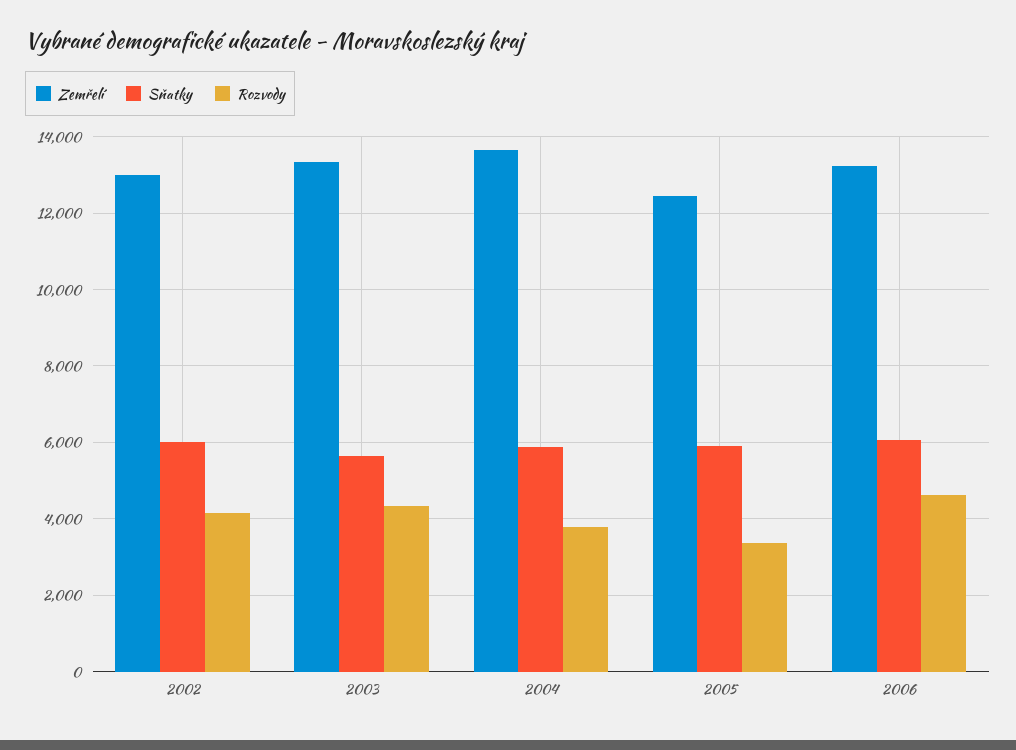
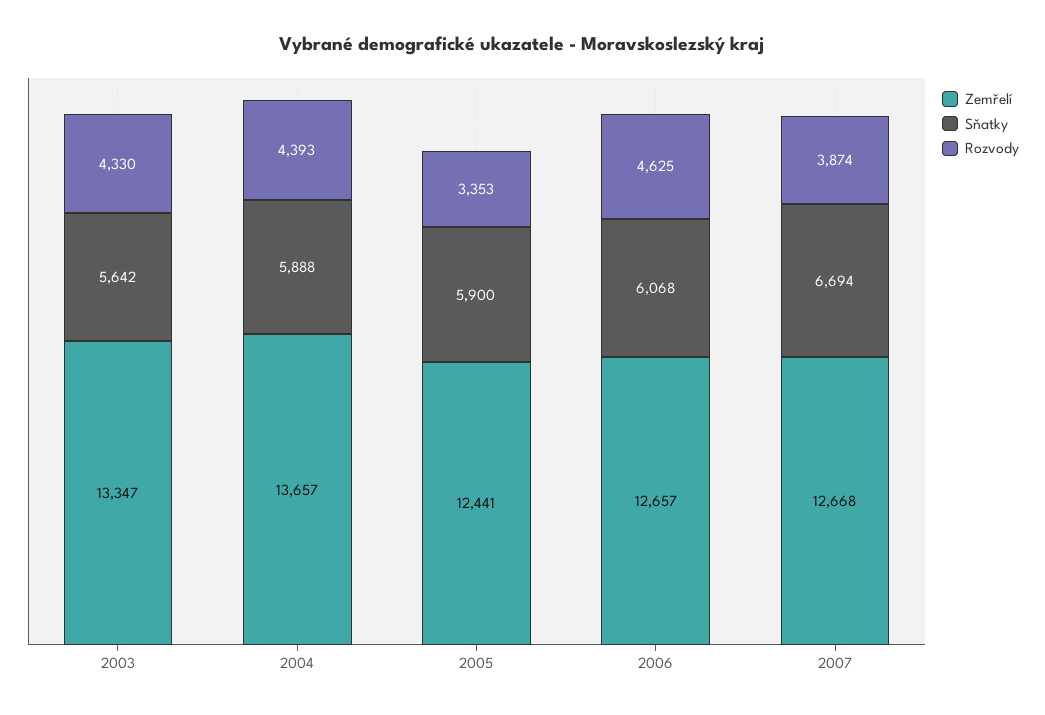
Zemřelí, 2002: 13000 -> none
Sňatky, 2002: 6000 -> none
Rozvody, 2002: 4200 -> none
Rozvody, 2004: 3800 -> 4393
Zemřelí, 2006: 13200 -> 12657
Zemřelí, 2007: none -> 12668
Sňatky, 2007: none -> 6694
Rozvody, 2007: none -> 3874

